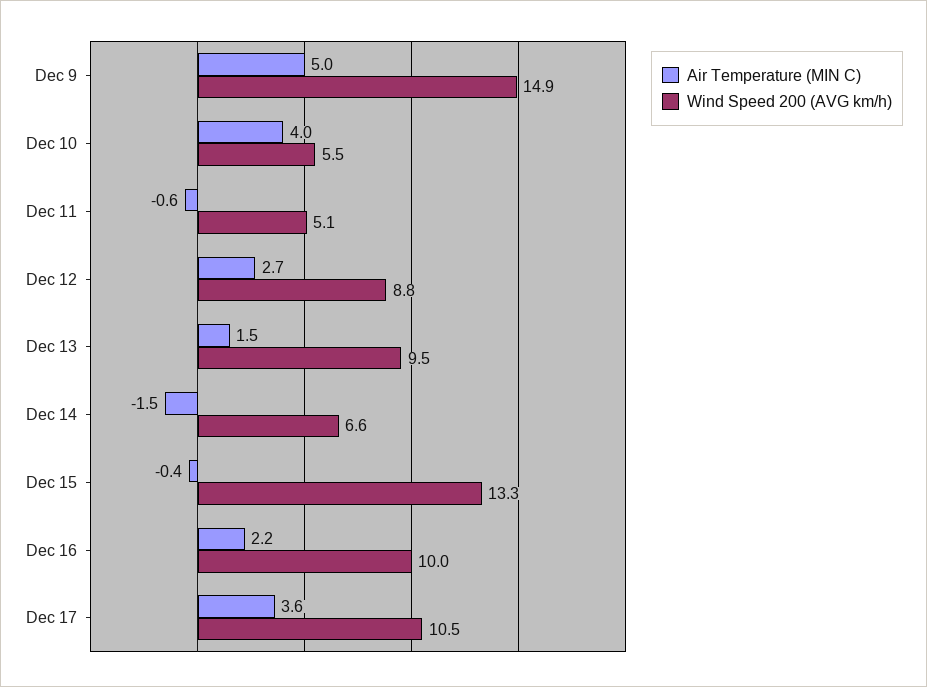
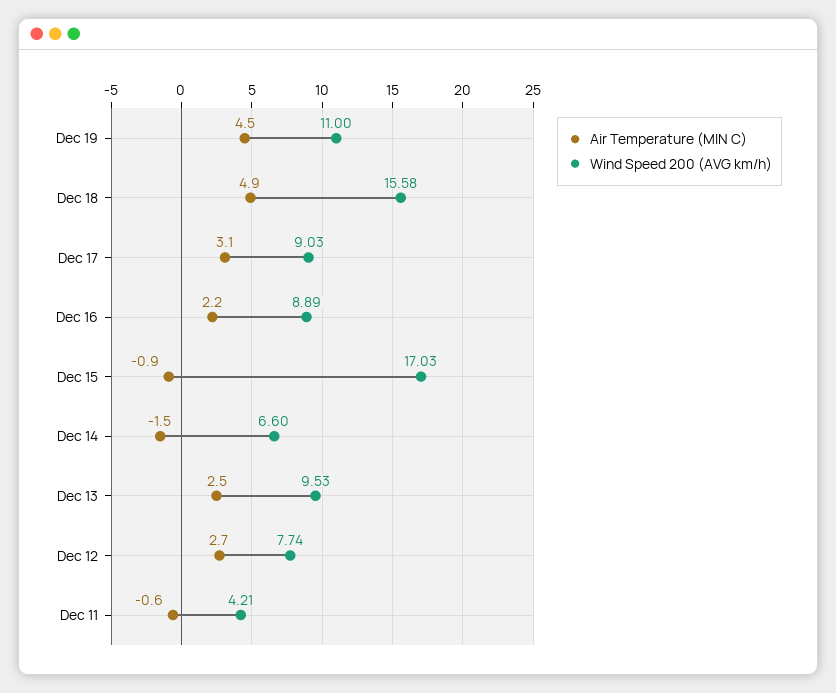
Air Temperature (MIN C), Dec 9: 5 -> none
Wind Speed 200 (AVG km/h), Dec 9: 14.9 -> none
Air Temperature (MIN C), Dec 10: 4 -> none
Wind Speed 200 (AVG km/h), Dec 10: 5.5 -> none
Wind Speed 200 (AVG km/h), Dec 11: 5.1 -> 4.21
Wind Speed 200 (AVG km/h), Dec 12: 8.8 -> 7.74
Air Temperature (MIN C), Dec 13: 1.5 -> 2.5
Air Temperature (MIN C), Dec 15: -0.4 -> -0.9
Wind Speed 200 (AVG km/h), Dec 15: 13.3 -> 17.03
Wind Speed 200 (AVG km/h), Dec 16: 10 -> 8.89
Air Temperature (MIN C), Dec 17: 3.6 -> 3.1
Wind Speed 200 (AVG km/h), Dec 17: 10.5 -> 9.03
Air Temperature (MIN C), Dec 19: none -> 4.5
Wind Speed 200 (AVG km/h), Dec 19: none -> 11
Air Temperature (MIN C), Dec 18: none -> 4.9
Wind Speed 200 (AVG km/h), Dec 18: none -> 15.58

